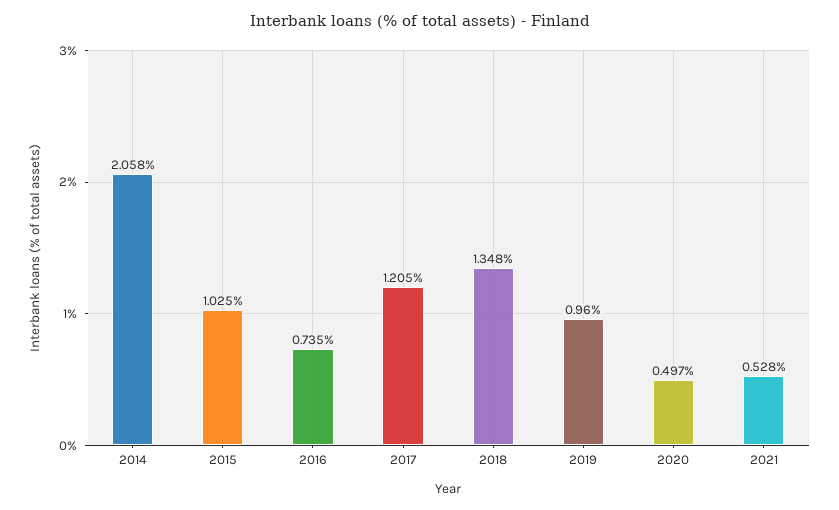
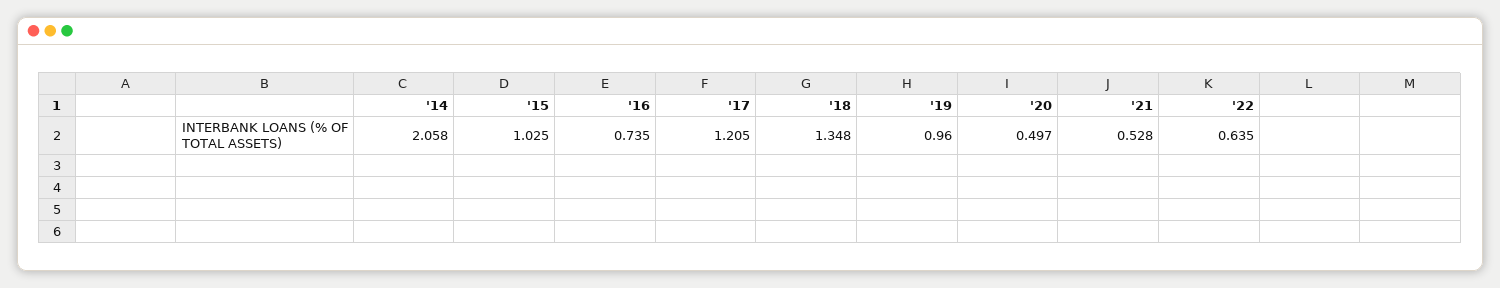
'22: none -> 0.635

